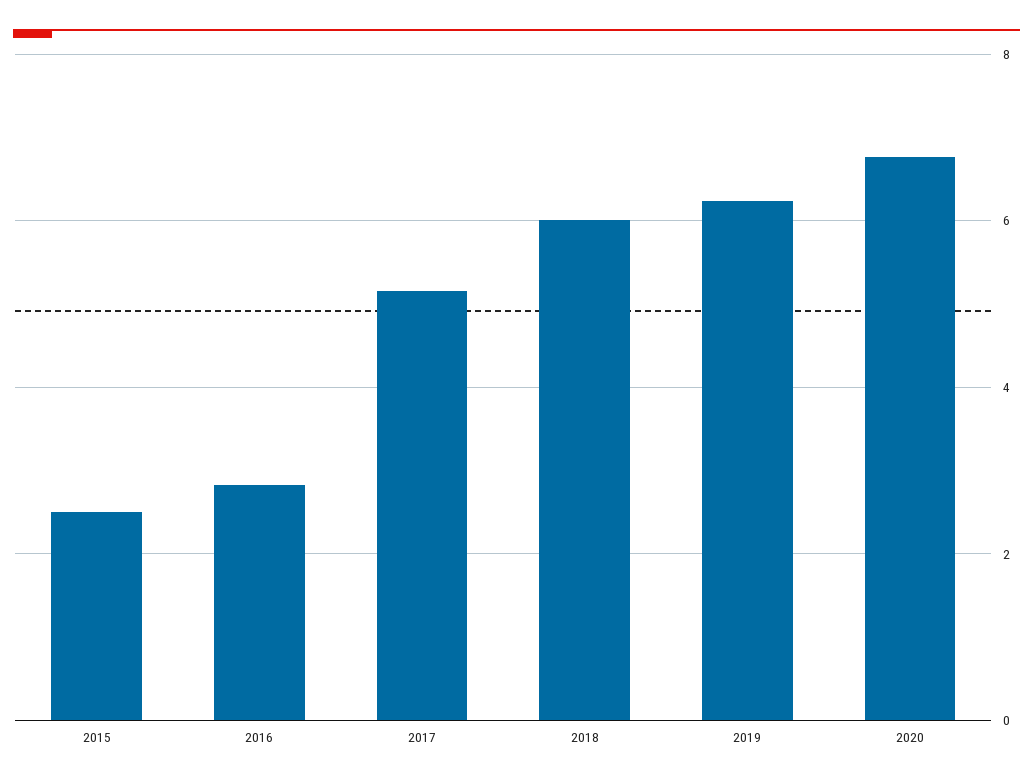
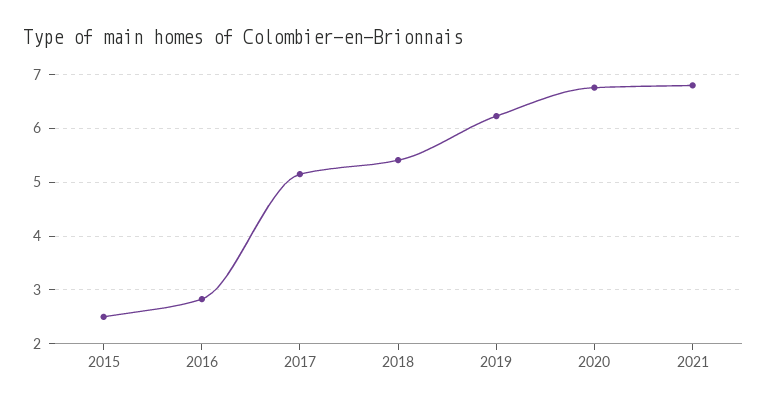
2018: 6 -> 5.4
2021: none -> 6.8

